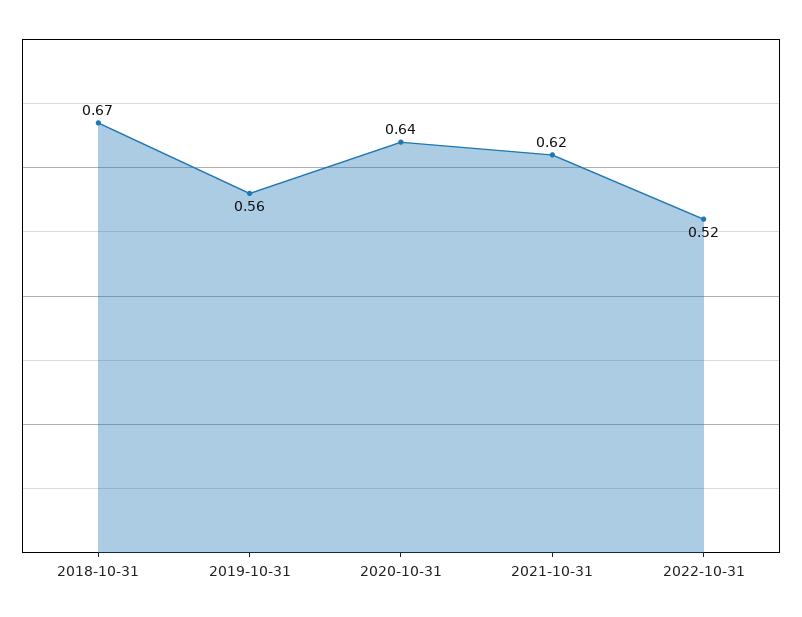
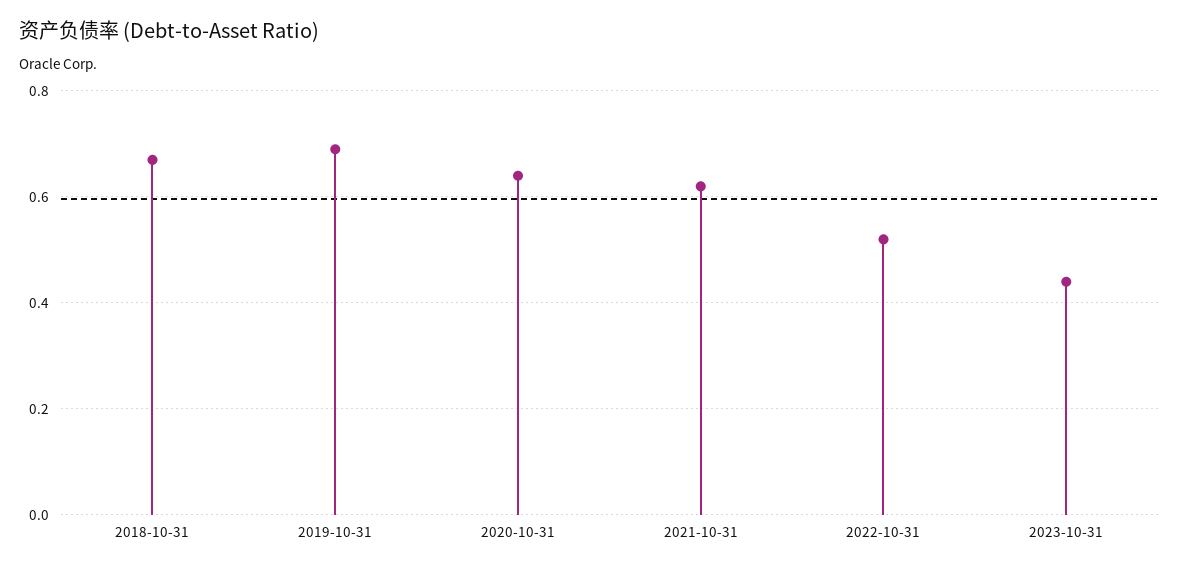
2019-10-31: 0.56 -> 0.7
2023-10-31: none -> 0.45

